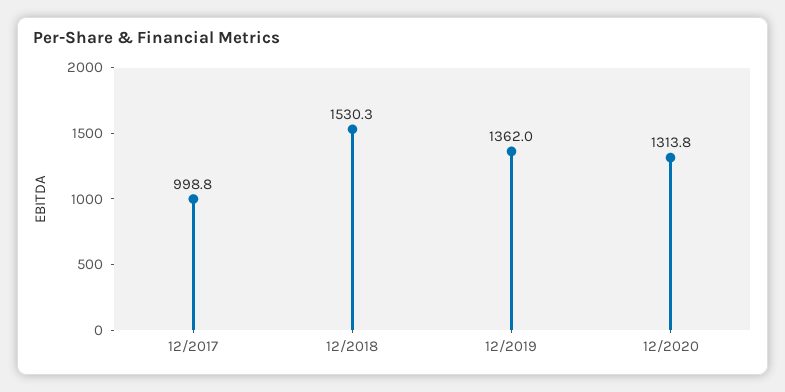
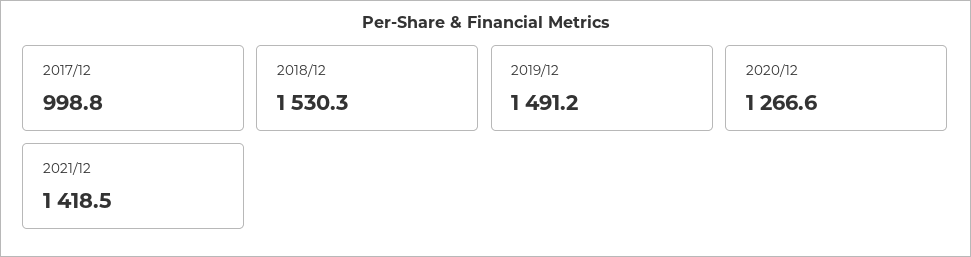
12/2019: 1362 -> 1491.2
12/2020: 1313.8 -> 1266.6
2021/12: none -> 1418.5

